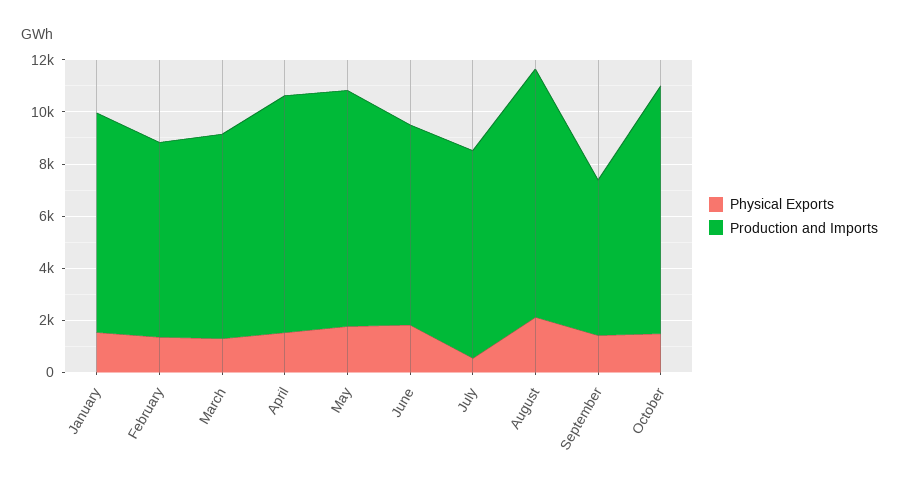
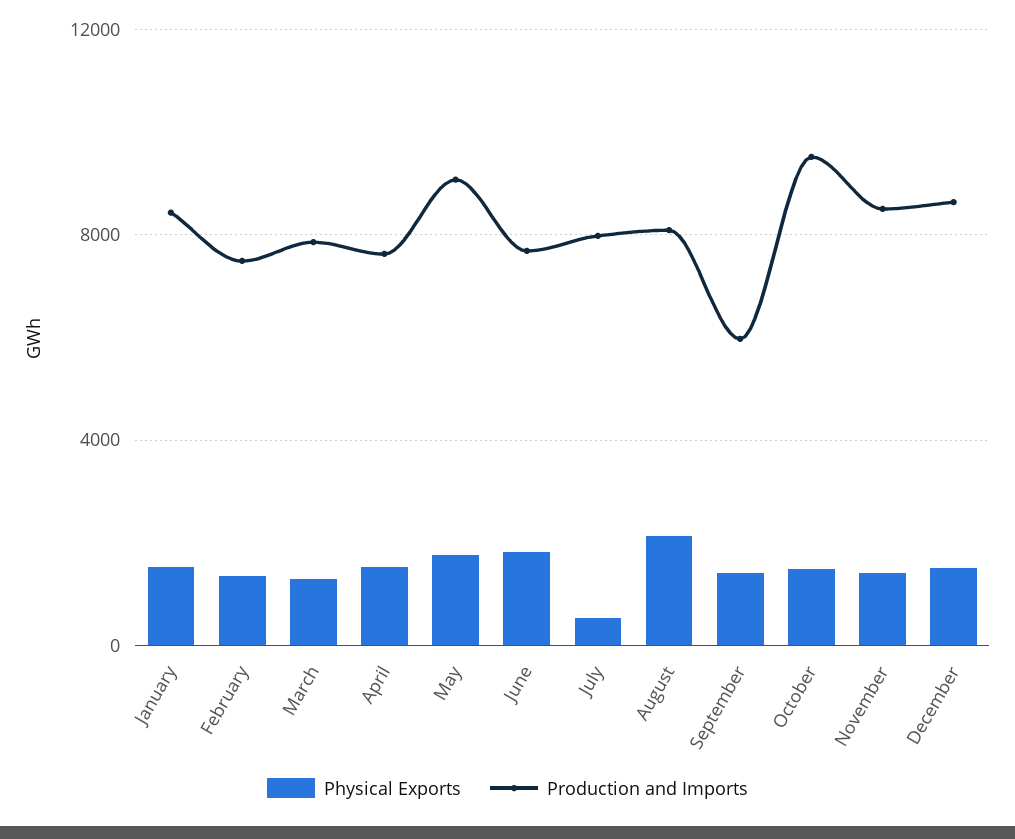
Production and Imports, April: 9000 -> 7500
Production and Imports, August: 9500 -> 8000
Physical Exports, November: none -> 1500
Production and Imports, November: none -> 8500
Physical Exports, December: none -> 1500
Production and Imports, December: none -> 8500

